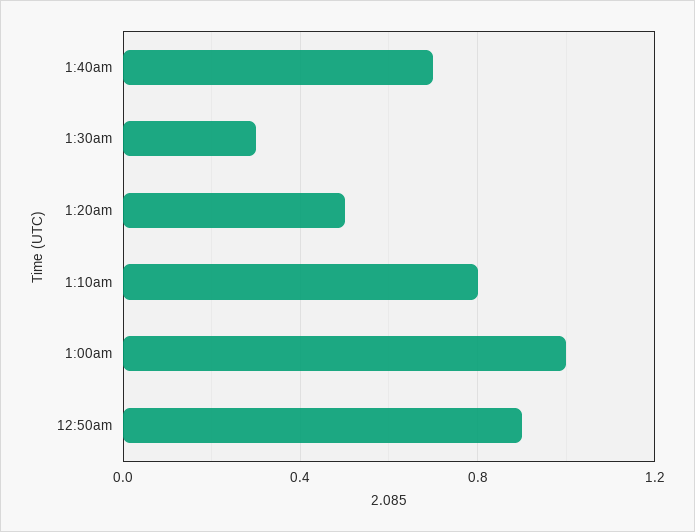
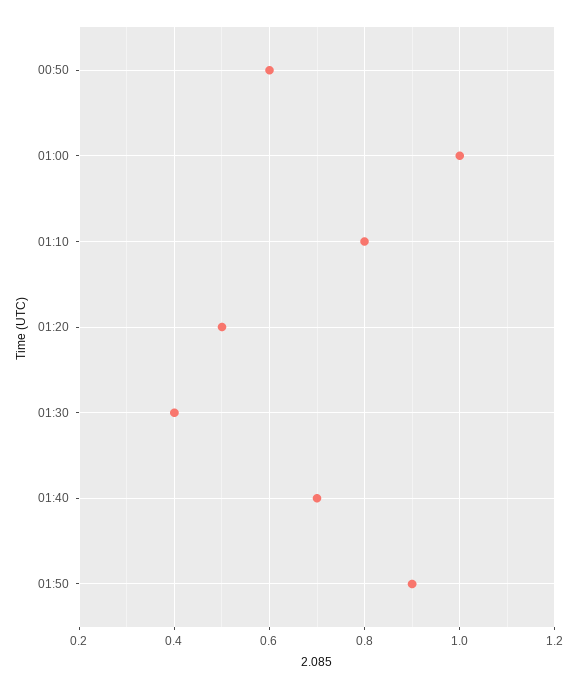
1:30am: 0.3 -> 0.4
12:50am: 0.9 -> 0.6
01:50: none -> 0.9

